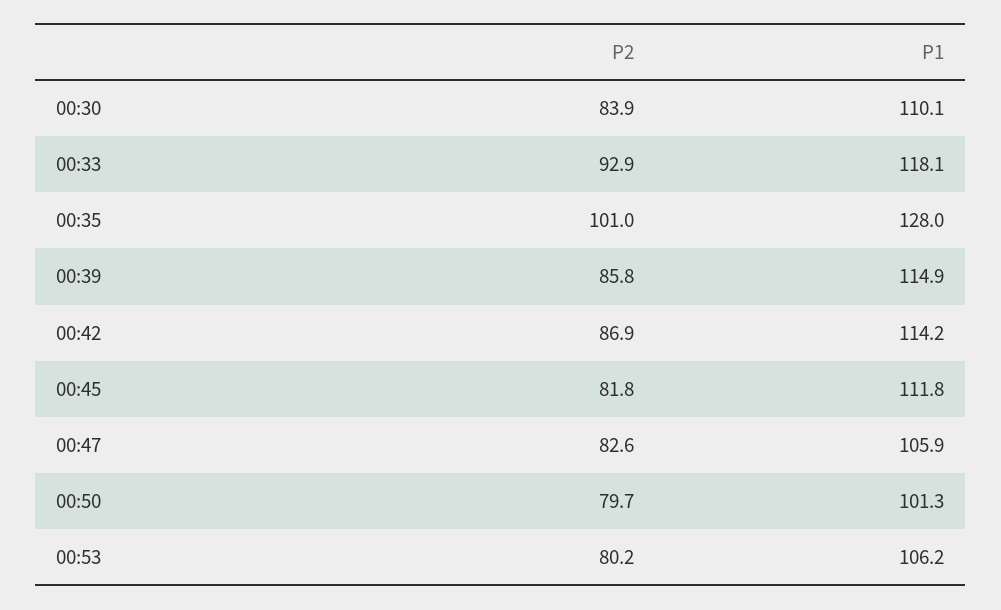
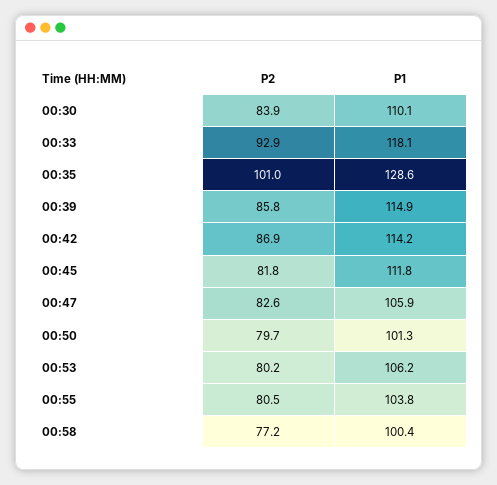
P1, 00:35: 128 -> 128.6
P2, 00:55: none -> 80.5
P1, 00:55: none -> 103.8
P2, 00:58: none -> 77.2
P1, 00:58: none -> 100.4

